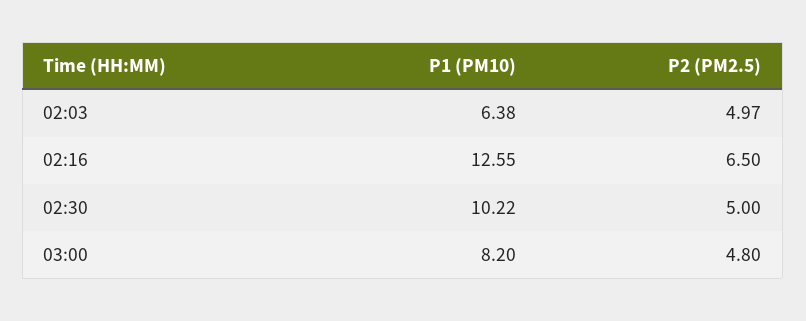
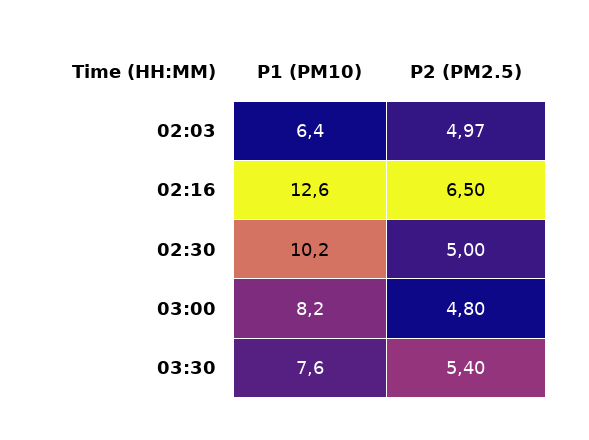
P1 (PM10), 03:30: none -> 7.6
P2 (PM2.5), 03:30: none -> 5.4

